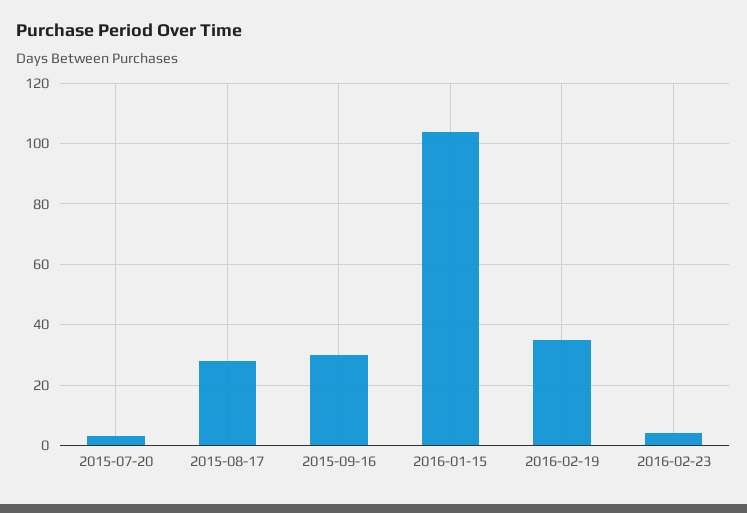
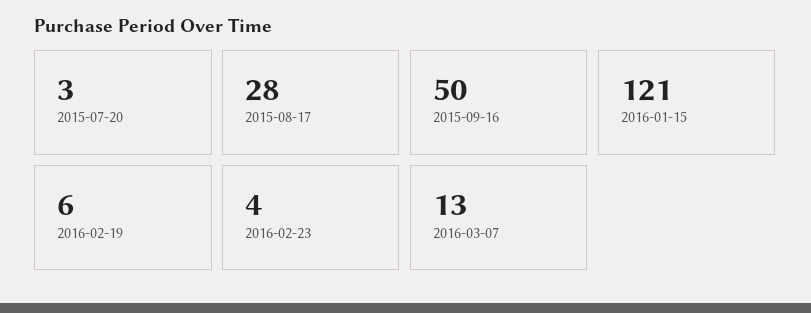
2015-09-16: 30 -> 50
2016-01-15: 105 -> 121
2016-02-19: 35 -> 6
2016-03-07: none -> 13

